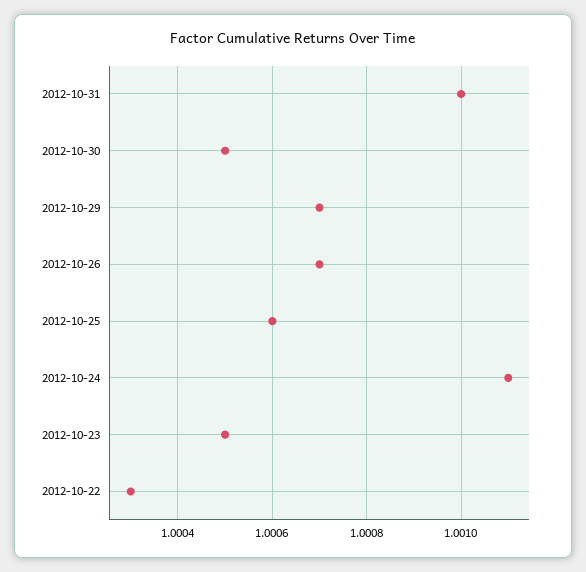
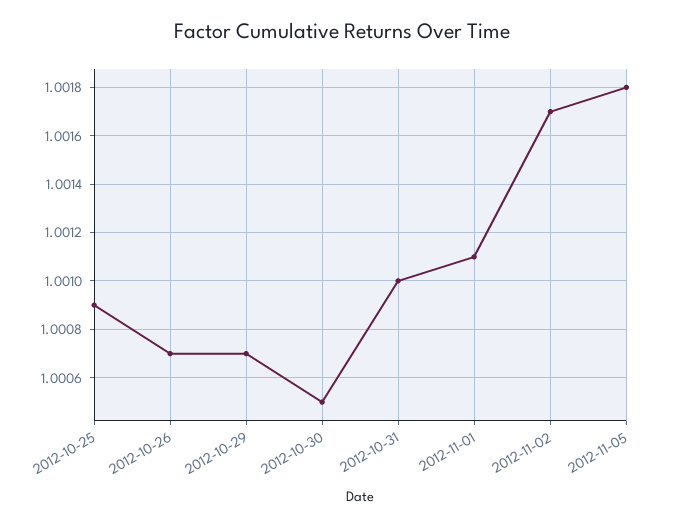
2012-10-25: 1.0006 -> 1.0009
2012-10-24: 1.0011 -> none
2012-10-23: 1.0005 -> none
2012-10-22: 1.0003 -> none
2012-11-01: none -> 1.0011
2012-11-02: none -> 1.0017
2012-11-05: none -> 1.0018

